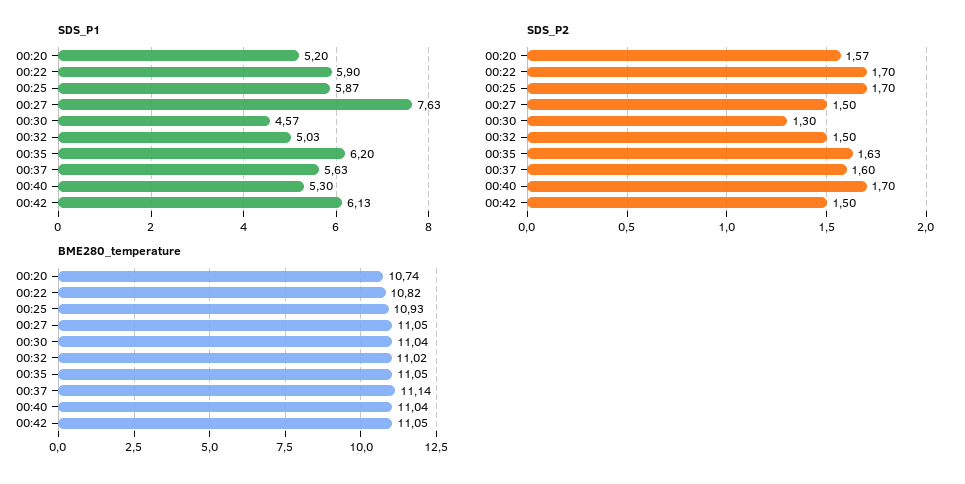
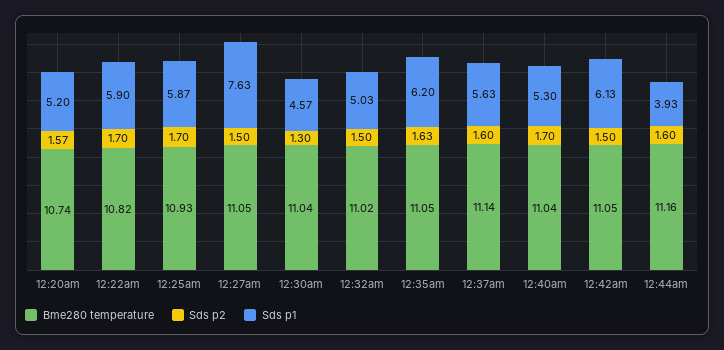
BME280_temperature, 12:44am: none -> 11.16
SDS_P2, 12:44am: none -> 1.6
SDS_P1, 12:44am: none -> 3.93

